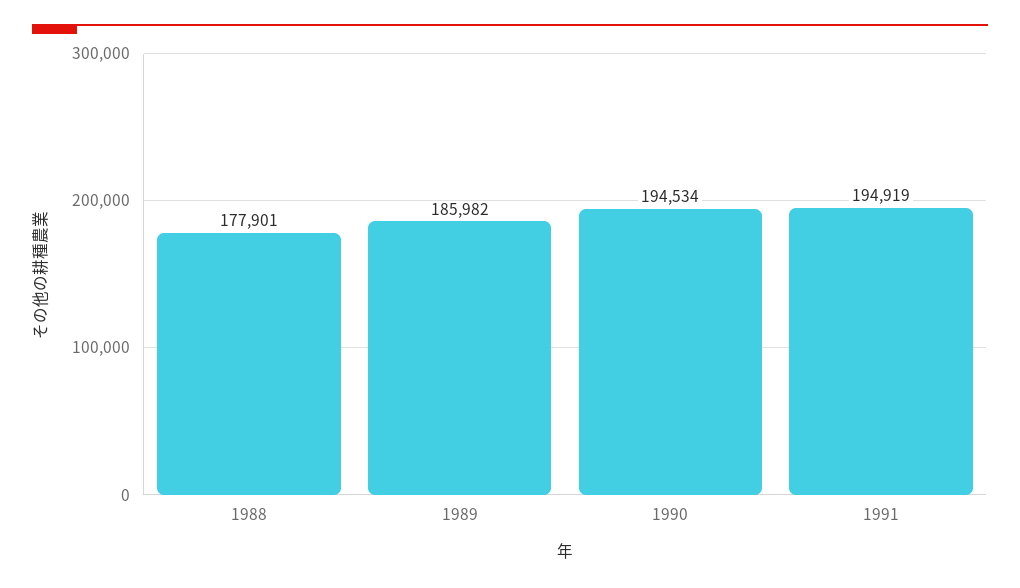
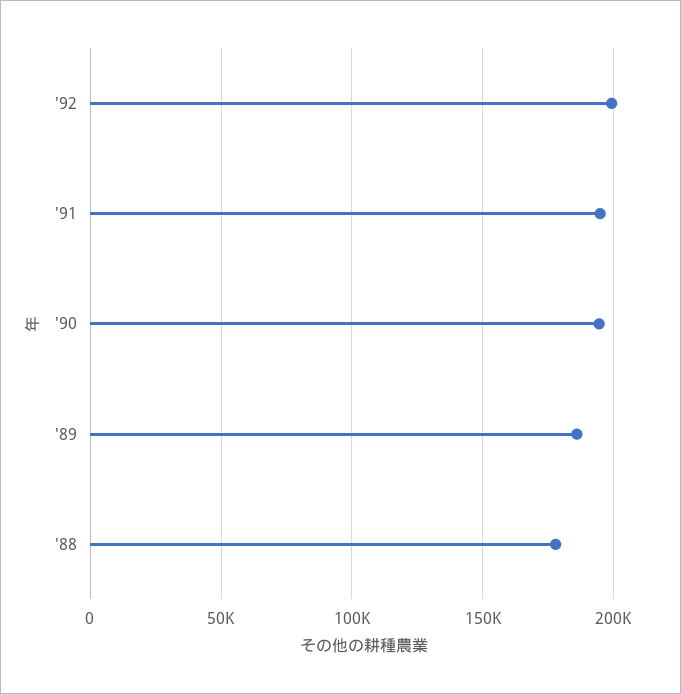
'92: none -> 200000

